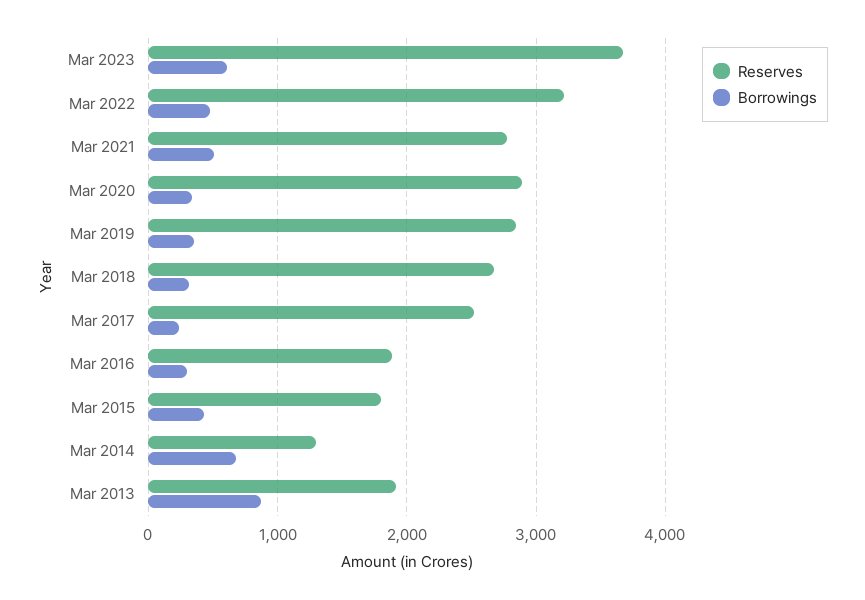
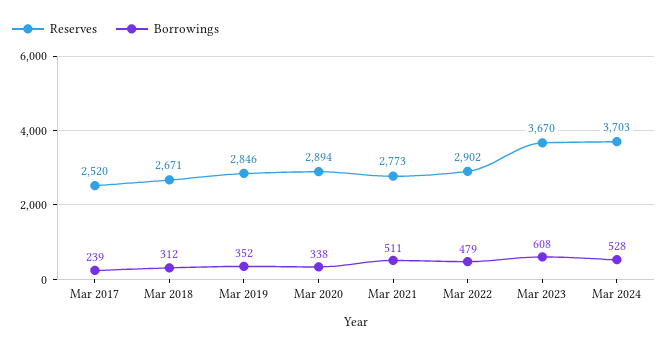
Reserves, Mar 2022: 3200 -> 2902
Reserves, Mar 2016: 1900 -> none
Borrowings, Mar 2016: 300 -> none
Reserves, Mar 2015: 1800 -> none
Borrowings, Mar 2015: 400 -> none
Reserves, Mar 2014: 1300 -> none
Borrowings, Mar 2014: 700 -> none
Reserves, Mar 2013: 1900 -> none
Borrowings, Mar 2013: 900 -> none
Reserves, Mar 2024: none -> 3703
Borrowings, Mar 2024: none -> 528

